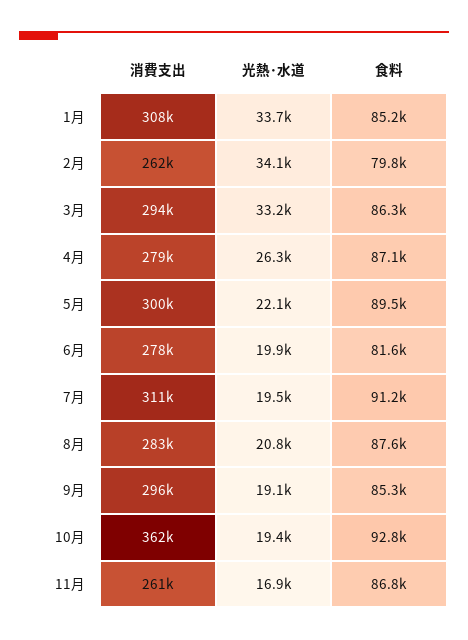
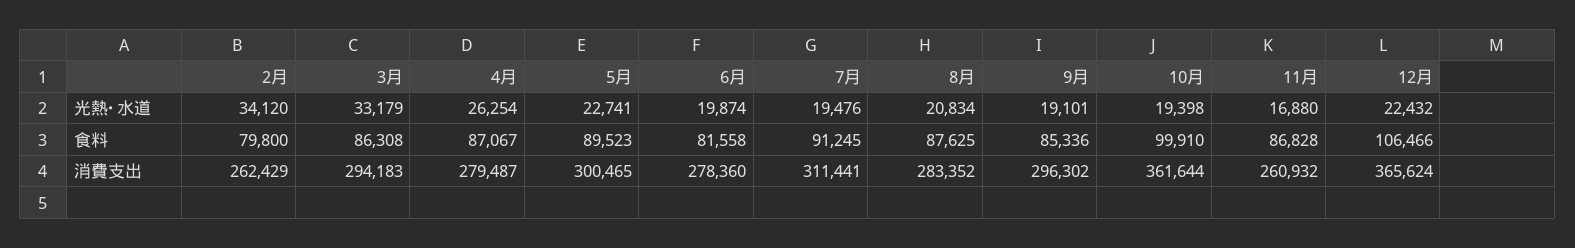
消費支出, 1月: 308000 -> none
光熱･水道, 1月: 33700 -> none
食料, 1月: 85200 -> none
光熱･水道, 5月: 22100 -> 22741
食料, 10月: 92800 -> 99910
光熱･水道, 12月: none -> 22432
食料, 12月: none -> 106466
消費支出, 12月: none -> 365624

